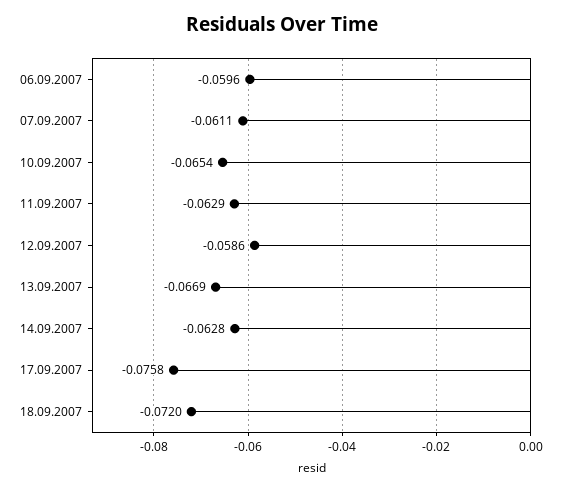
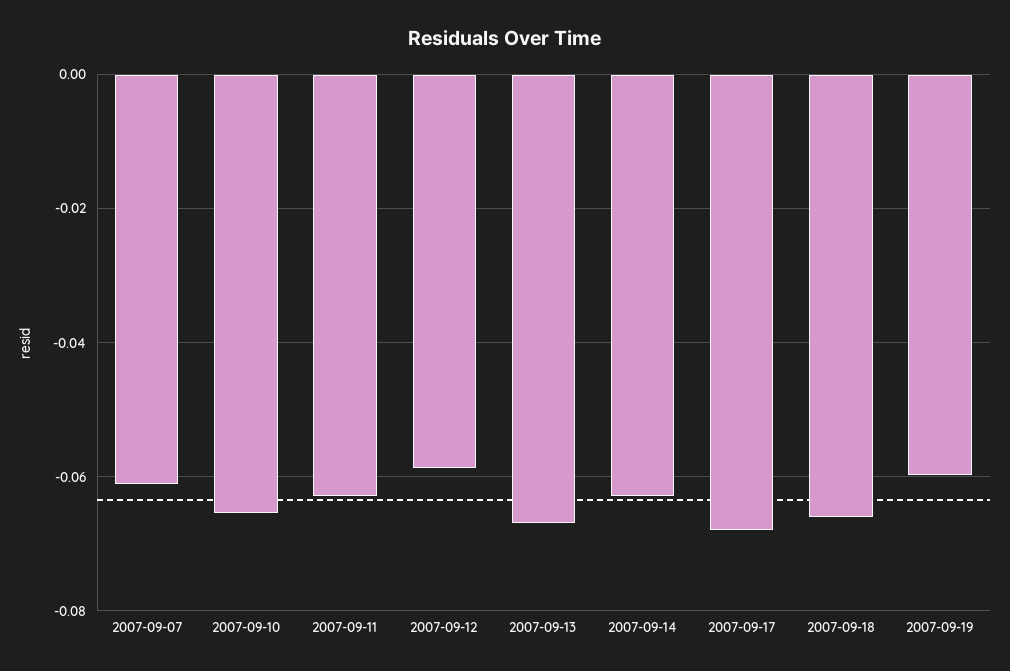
06.09.2007: -0.0596 -> none
17.09.2007: -0.0758 -> -0.068
18.09.2007: -0.072 -> -0.066
2007-09-19: none -> -0.06

